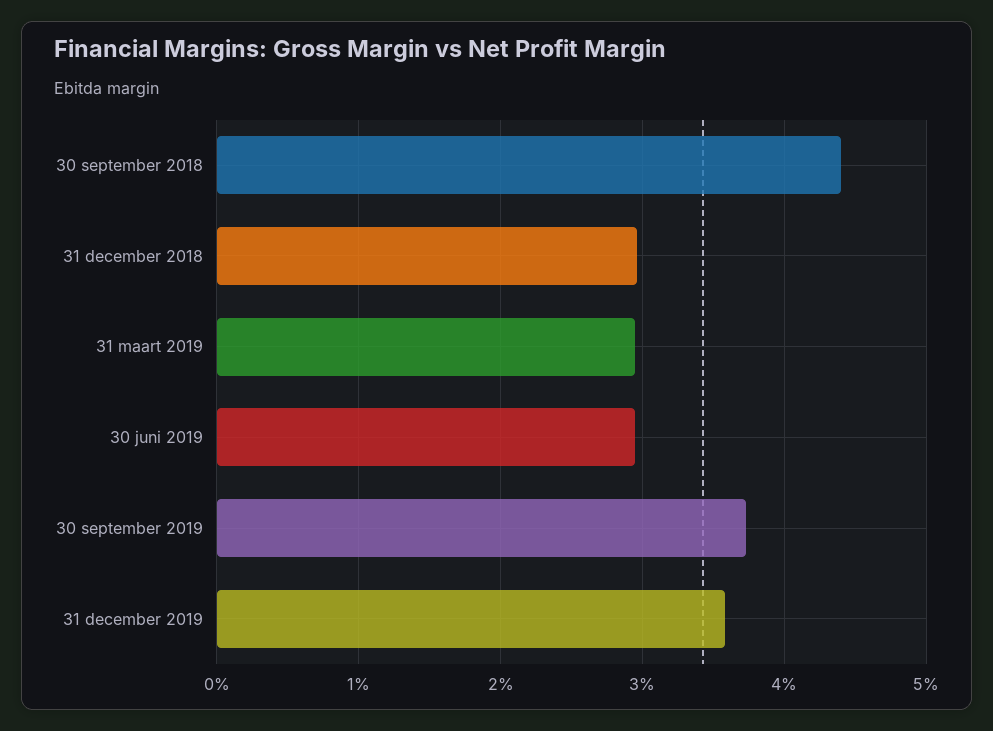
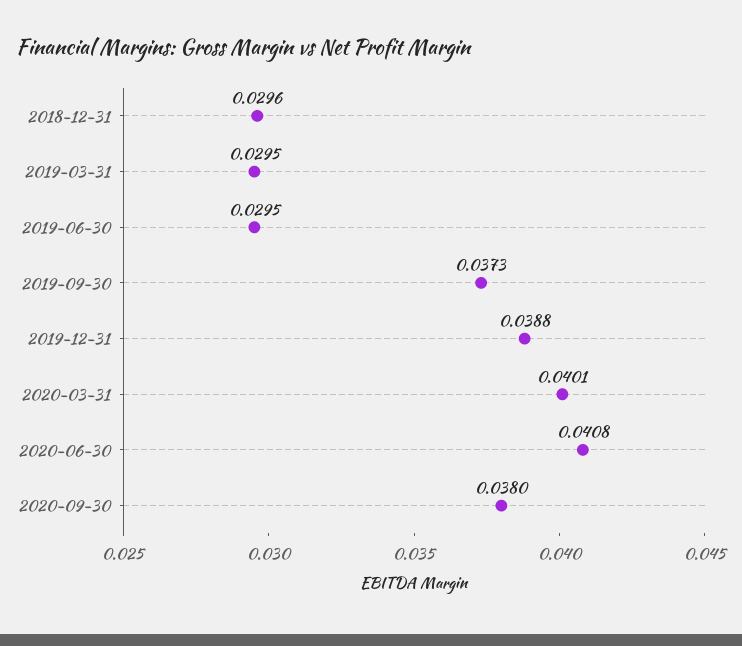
30 september 2018: 0.044 -> none
31 december 2019: 0.036 -> 0.0388
2020-03-31: none -> 0.0401
2020-06-30: none -> 0.0408
2020-09-30: none -> 0.038

